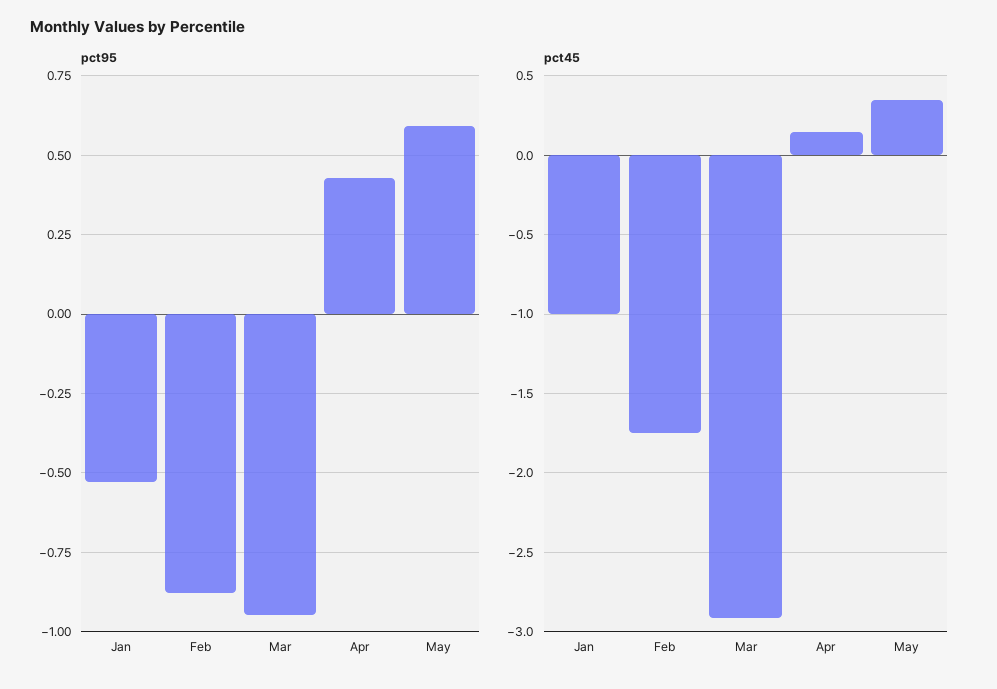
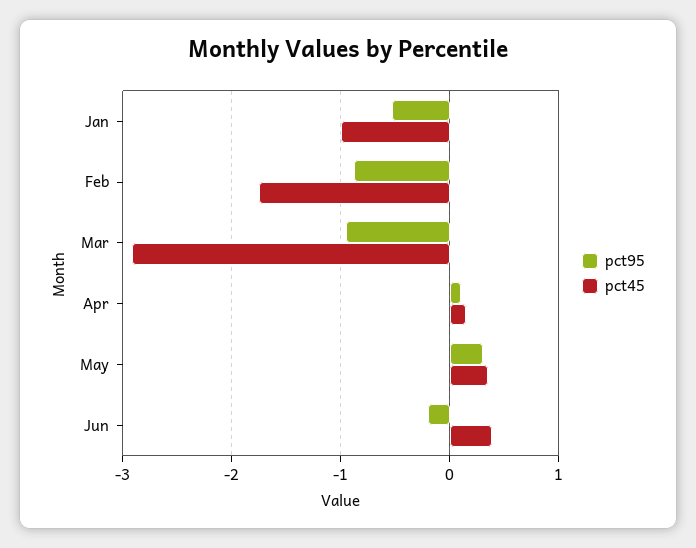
pct95, Apr: 0.425 -> 0.1
pct95, May: 0.6 -> 0.3
pct95, Jun: none -> -0.2
pct45, Jun: none -> 0.4

